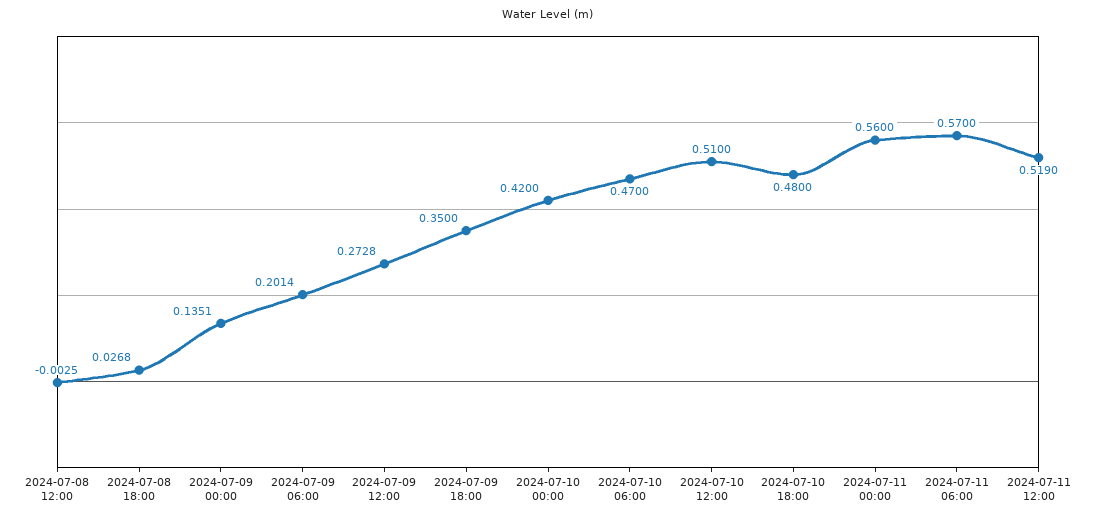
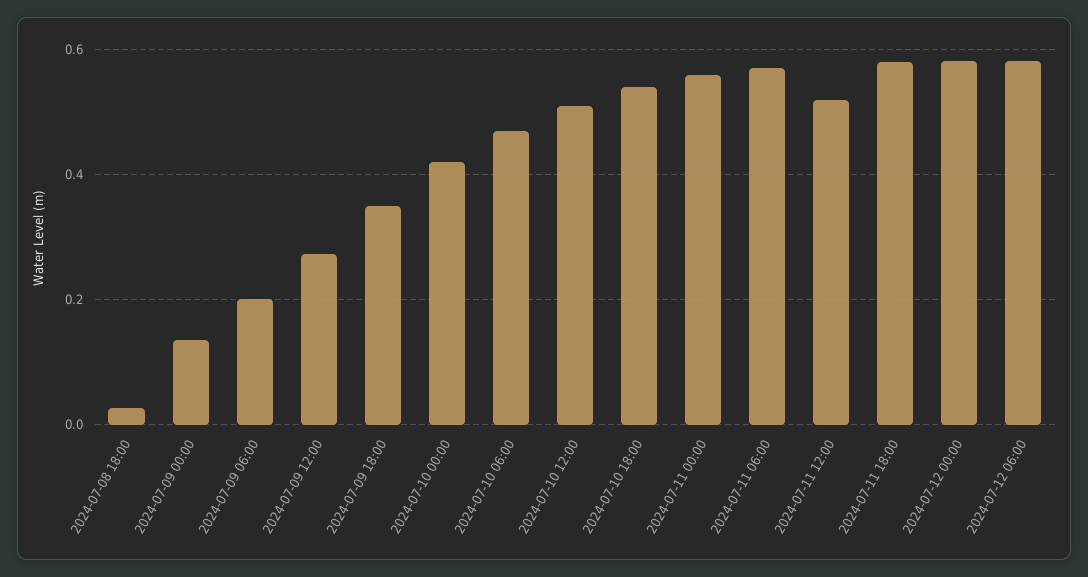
2024-07-08 12:00: -0.0025 -> none
2024-07-10 18:00: 0.48 -> 0.54
2024-07-11 18:00: none -> 0.58
2024-07-12 00:00: none -> 0.58
2024-07-12 06:00: none -> 0.58

